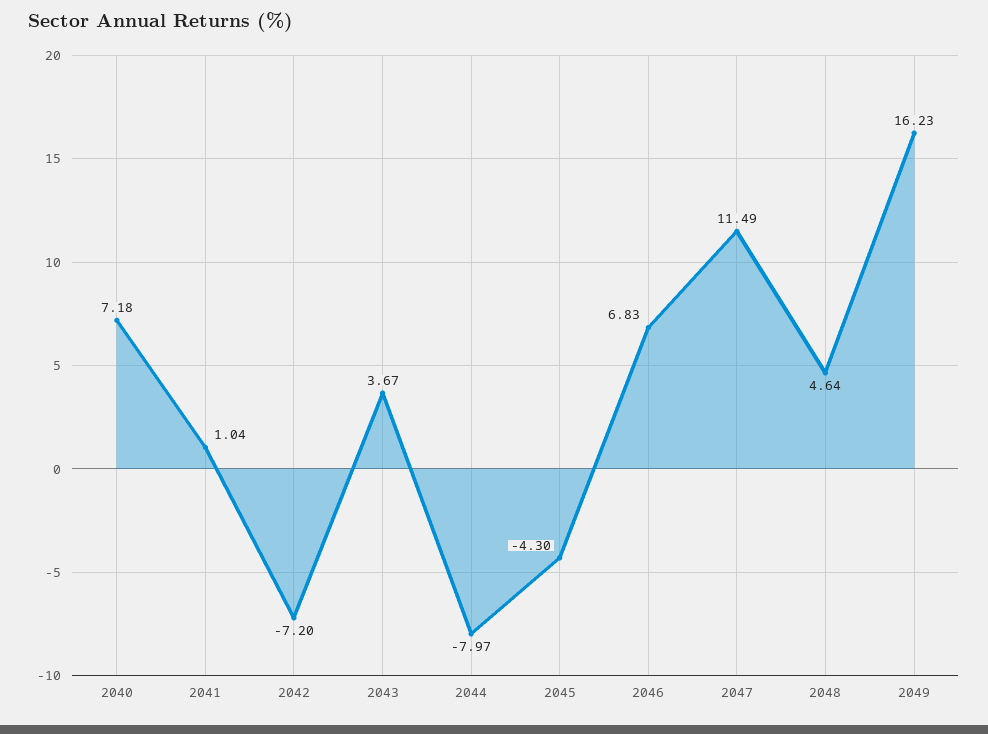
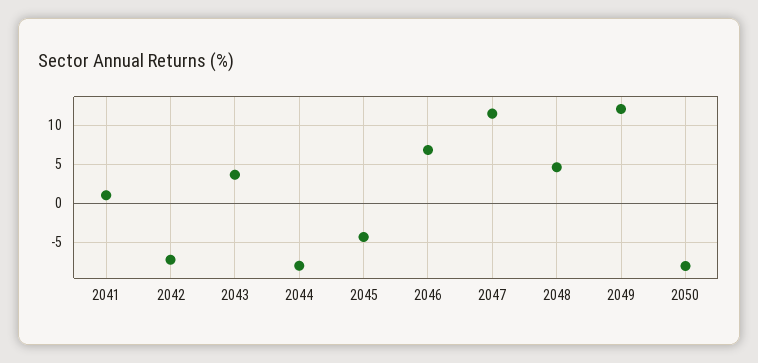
2040: 7.18 -> none
2049: 16.23 -> 12
2050: none -> -8

